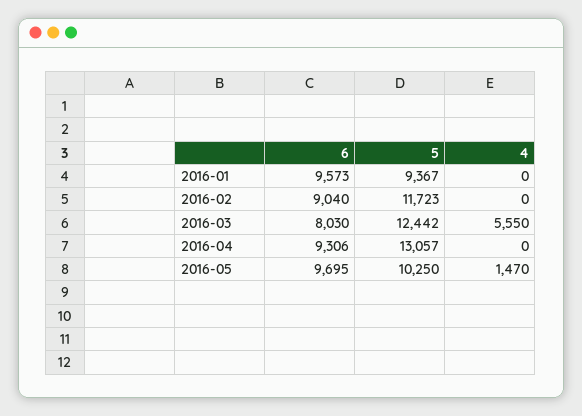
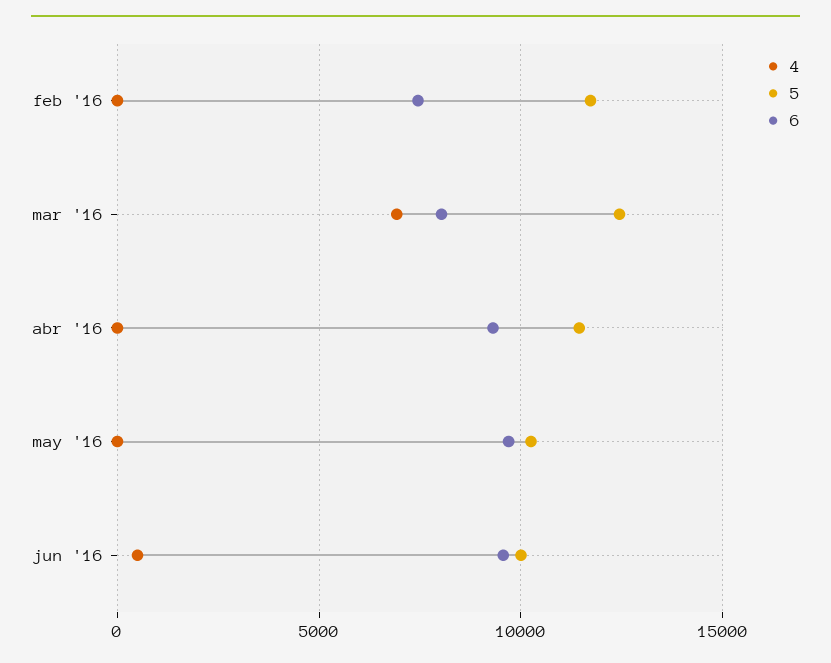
6, 2016-01: 9573 -> none
5, 2016-01: 9367 -> none
4, 2016-01: 0 -> none
6, 2016-02: 9040 -> 7500
4, 2016-03: 5550 -> 7000
5, 2016-04: 13057 -> 11500
4, 2016-05: 1470 -> 0
4, jun '16: none -> 500
5, jun '16: none -> 10000
6, jun '16: none -> 9500

